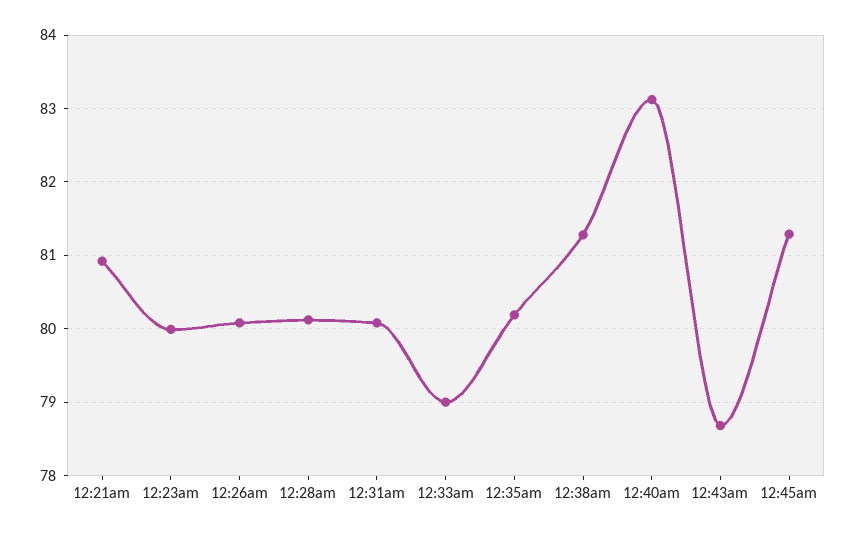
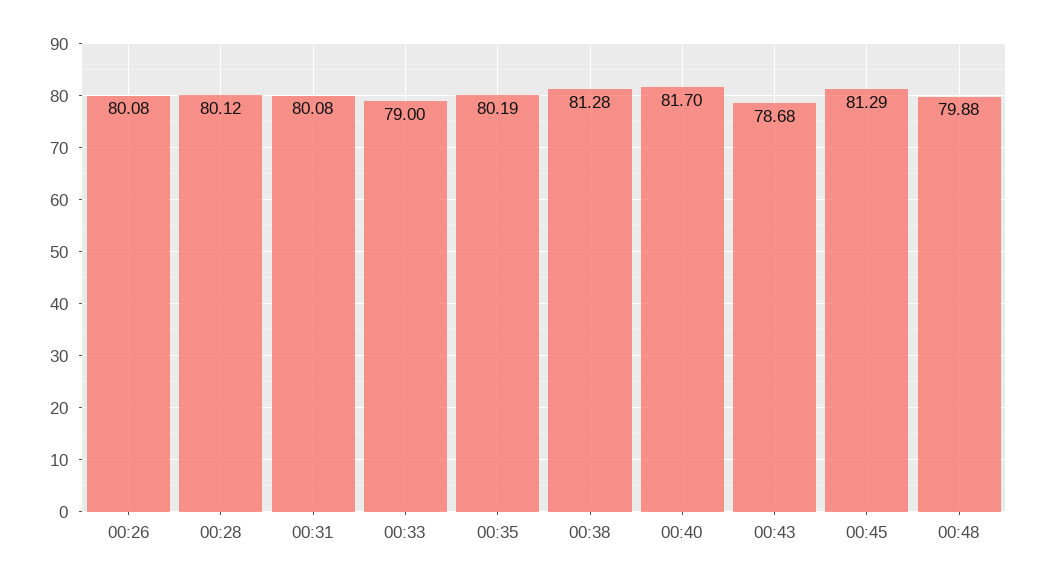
12:21am: 80.9 -> none
12:23am: 80 -> none
12:40am: 83.1 -> 81.7
00:48: none -> 79.88

